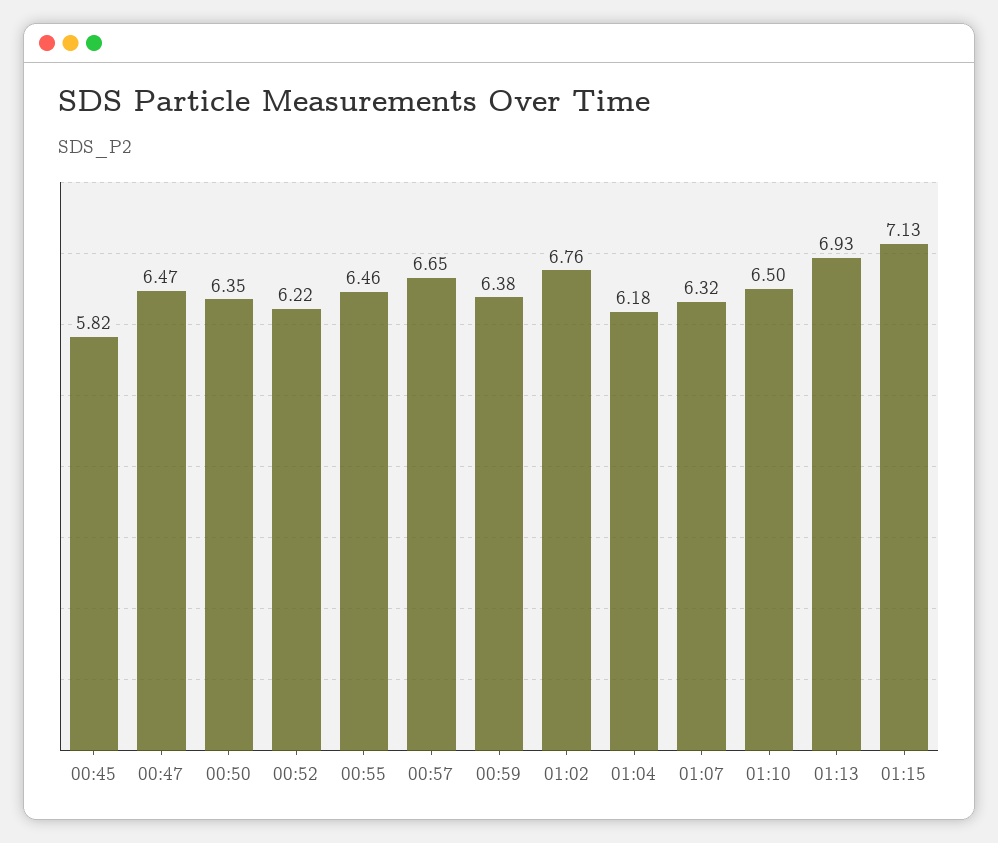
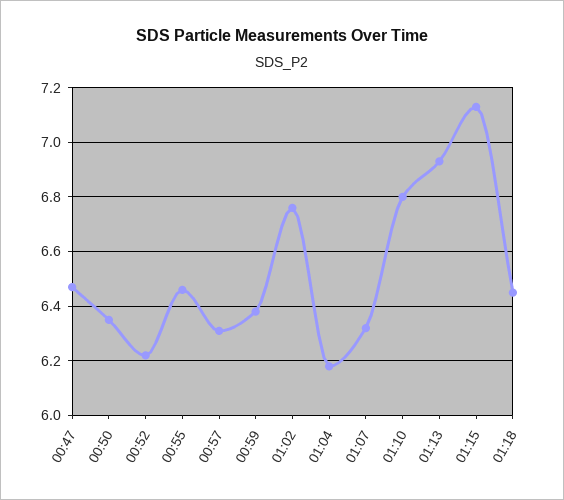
00:45: 5.82 -> none
00:57: 6.65 -> 6.3
01:10: 6.5 -> 6.8
01:18: none -> 6.45

